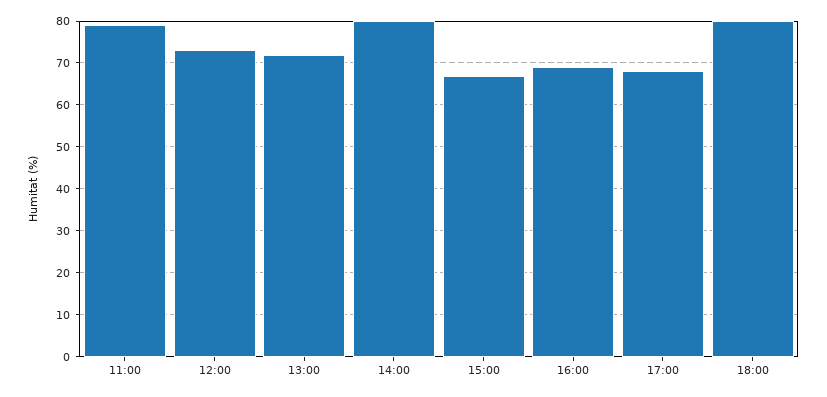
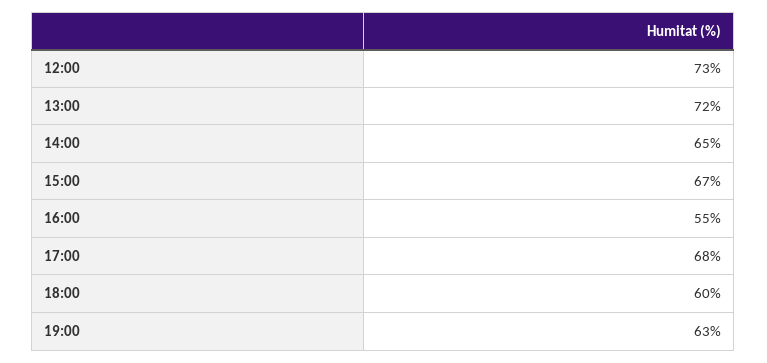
11:00: 80 -> none
14:00: 80 -> 65
16:00: 70 -> 55
18:00: 80 -> 60
19:00: none -> 63

